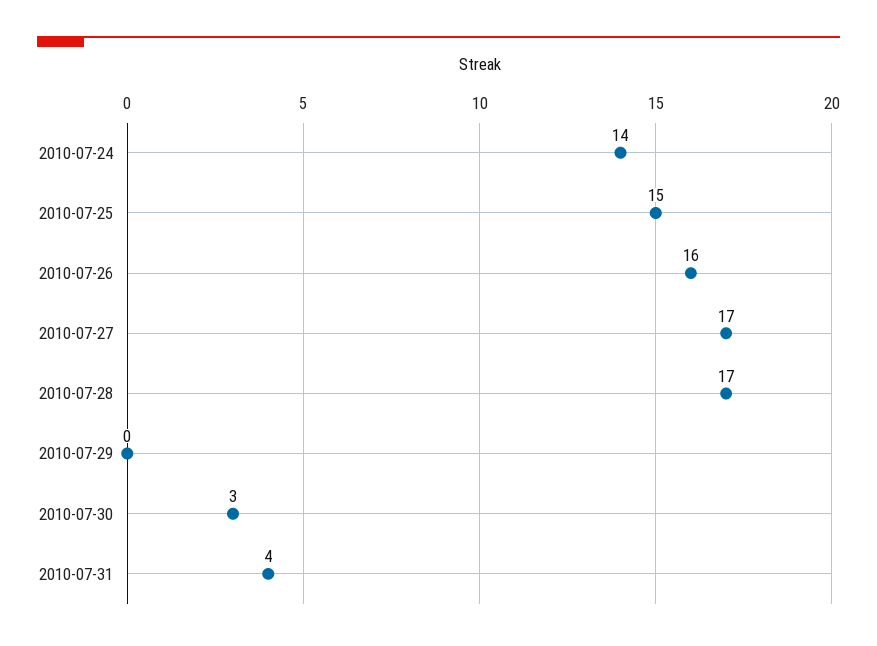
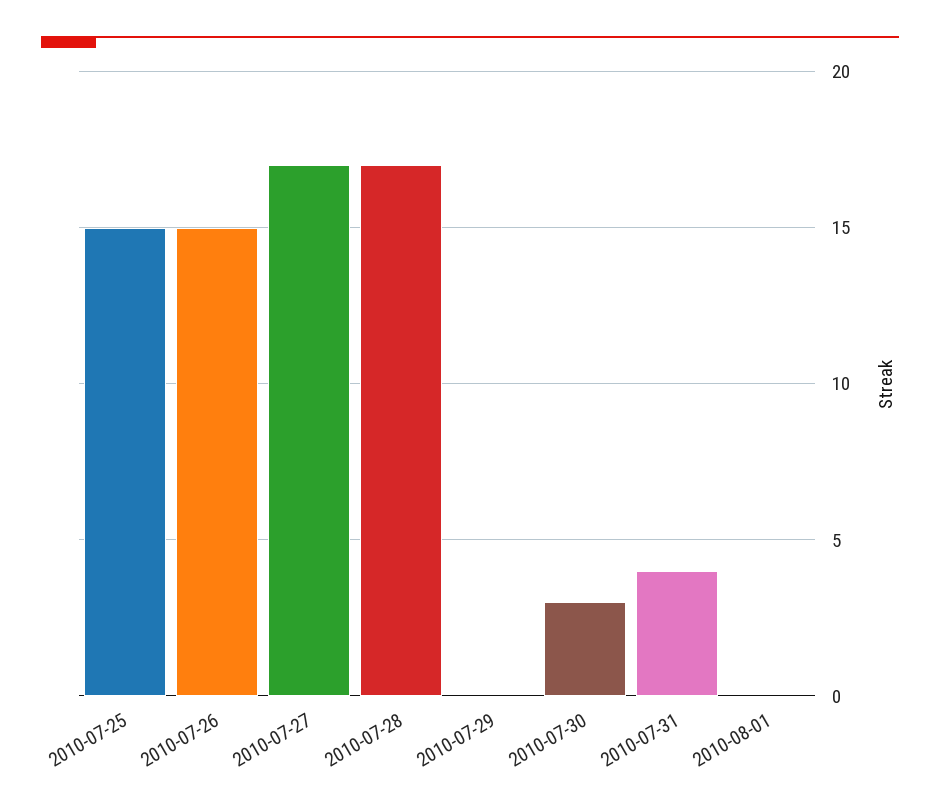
2010-07-24: 14 -> none
2010-07-26: 16 -> 15
2010-08-01: none -> 0

